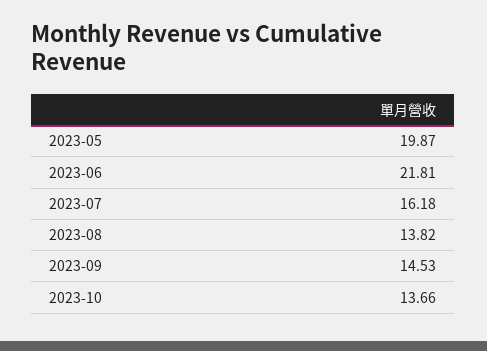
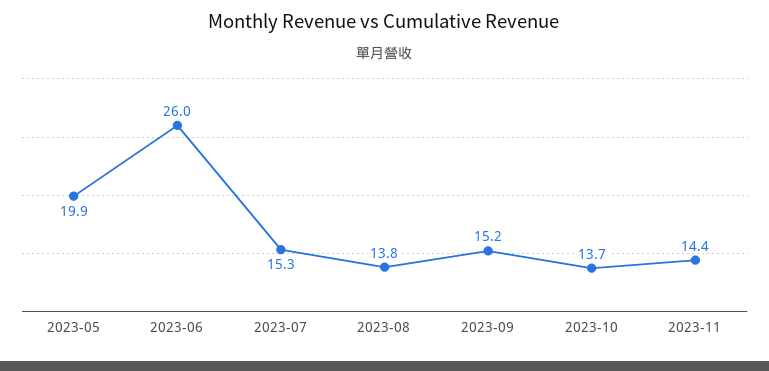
2023-06: 21.81 -> 26
2023-07: 16.18 -> 15.3
2023-09: 14.53 -> 15.2
2023-11: none -> 14.4

